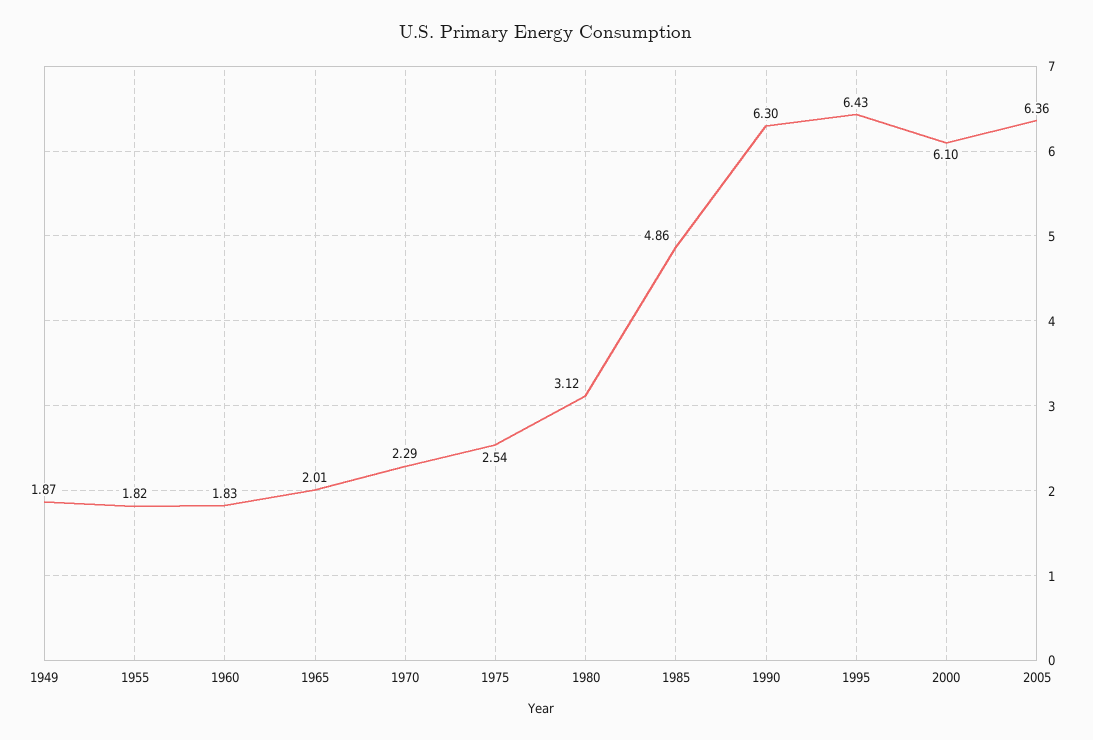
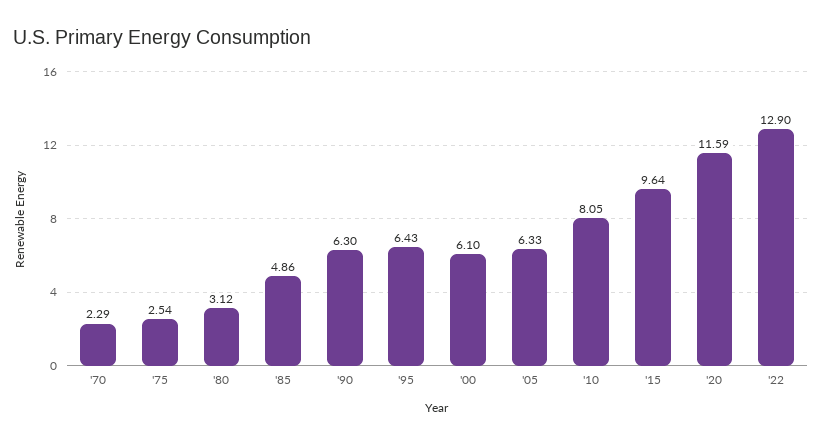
1949: 1.87 -> none
1955: 1.82 -> none
1960: 1.83 -> none
1965: 2.01 -> none
2005: 6.36 -> 6.33
'10: none -> 8.05
'15: none -> 9.64
'20: none -> 11.59
'22: none -> 12.9

